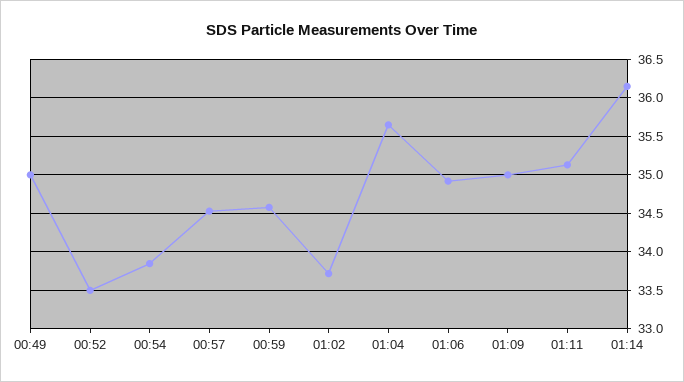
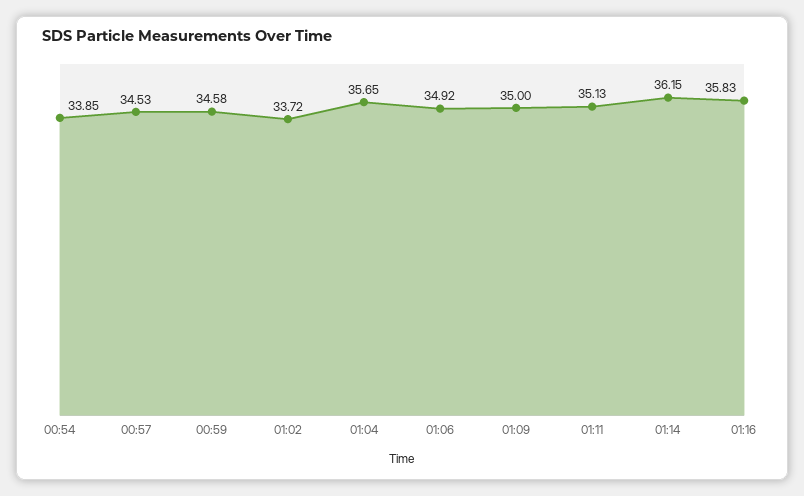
00:49: 35 -> none
00:52: 33.5 -> none
01:16: none -> 35.83

